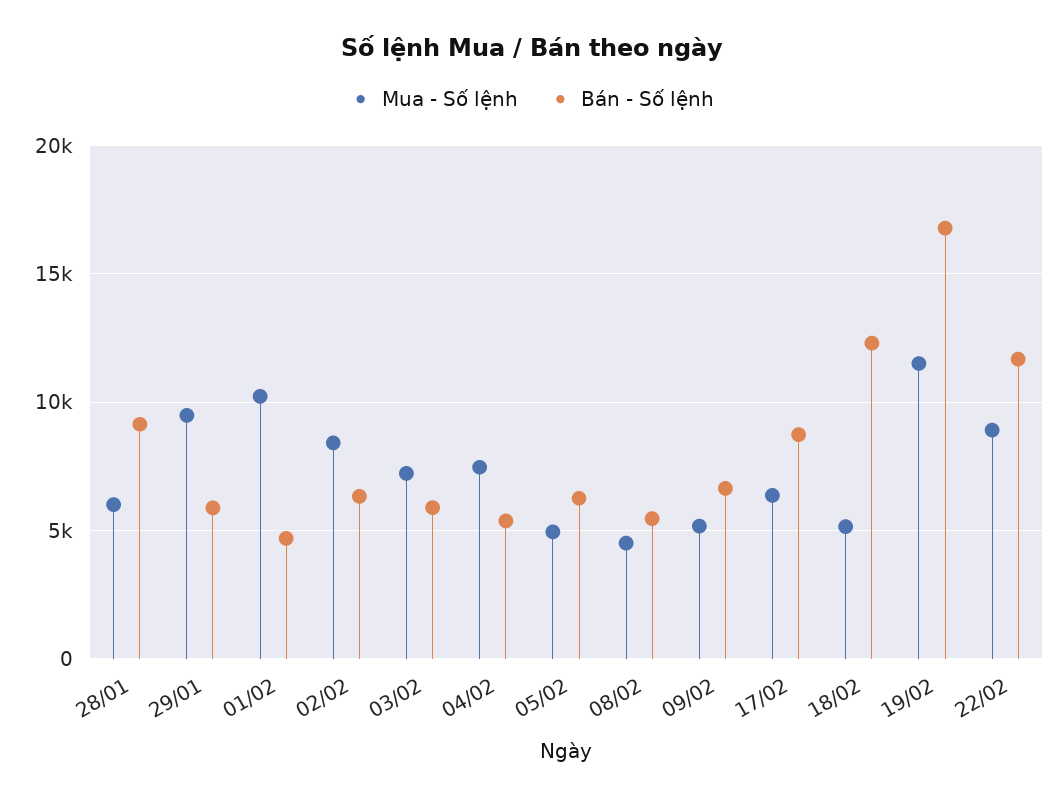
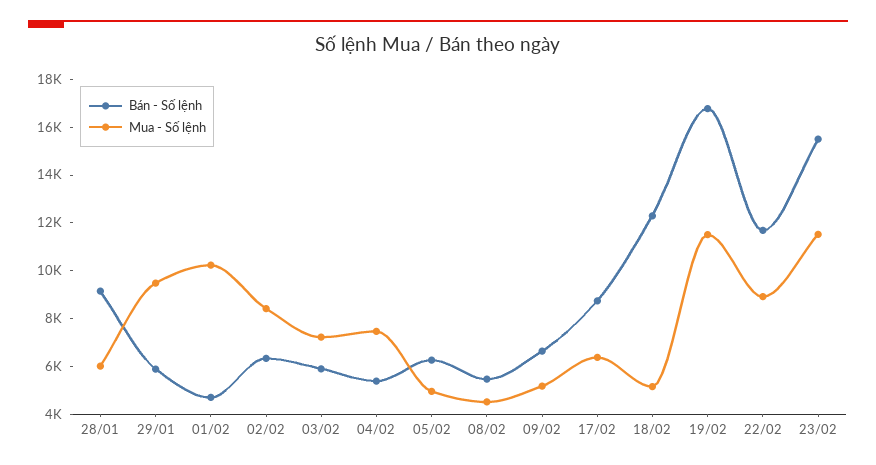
Bán - Số lệnh, 23/02: none -> 15500
Mua - Số lệnh, 23/02: none -> 11500

